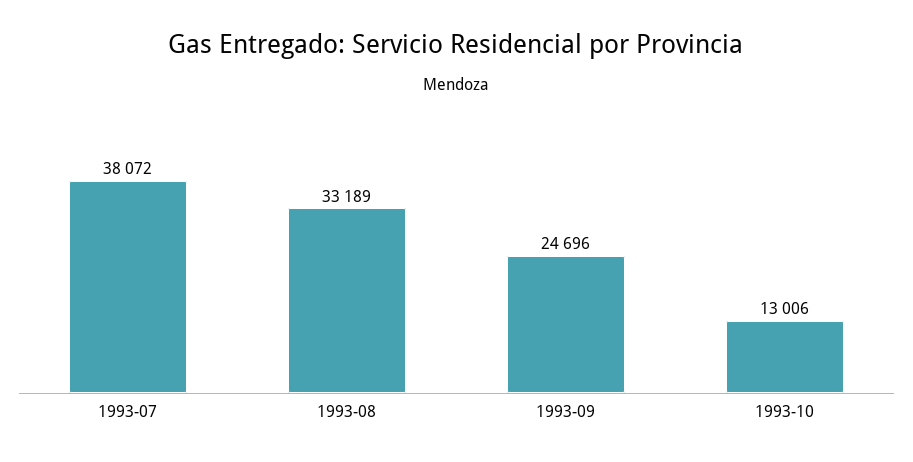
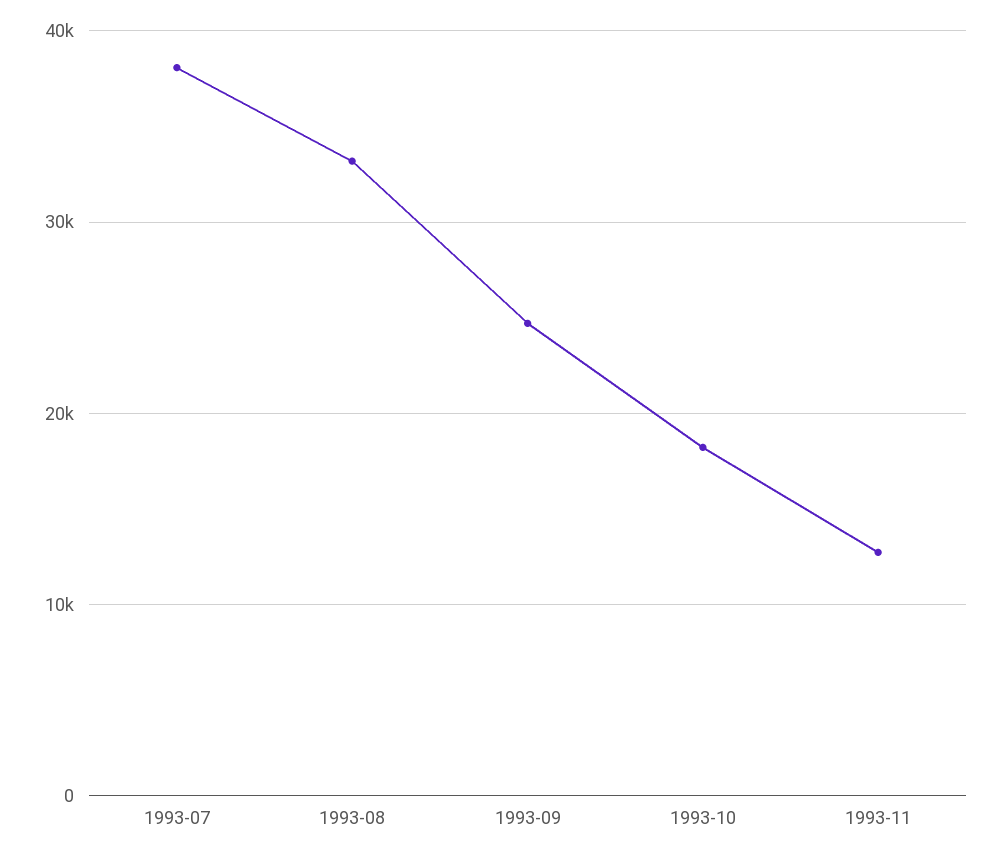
1993-10: 13006 -> 18000
1993-11: none -> 13000

